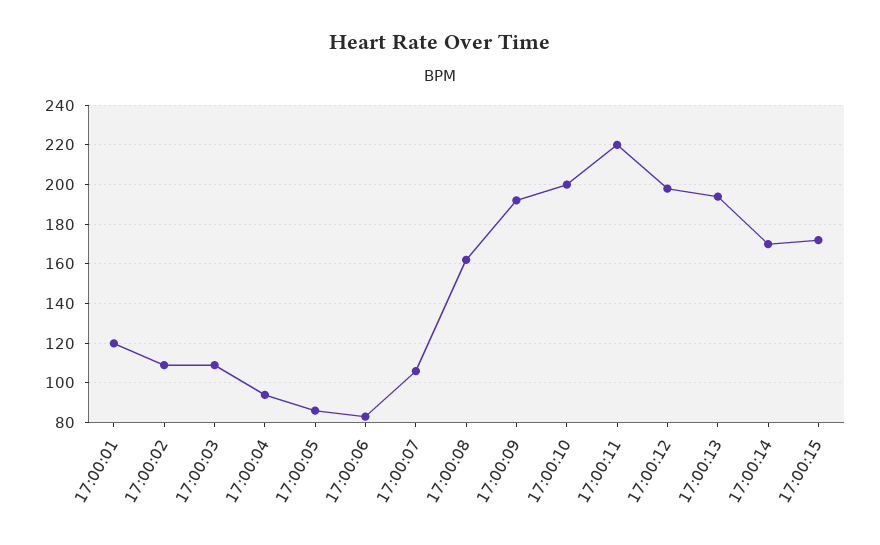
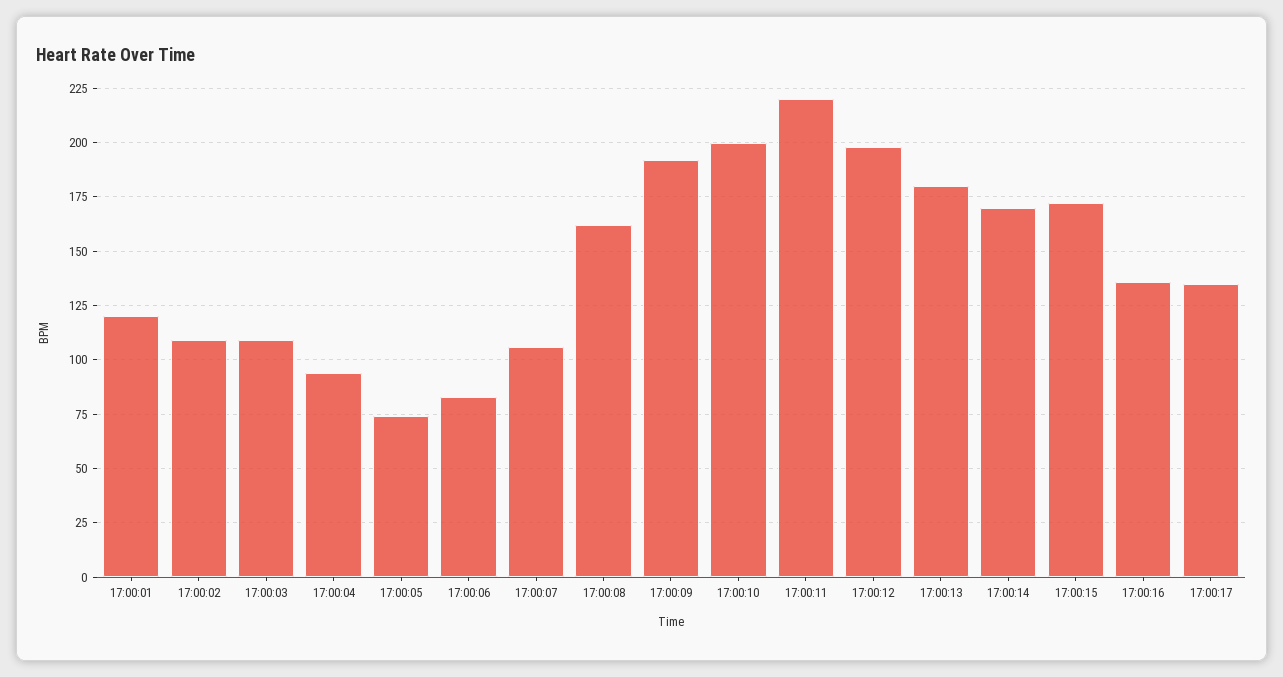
17:00:05: 85 -> 75
17:00:13: 195 -> 180
17:00:16: none -> 135
17:00:17: none -> 135

